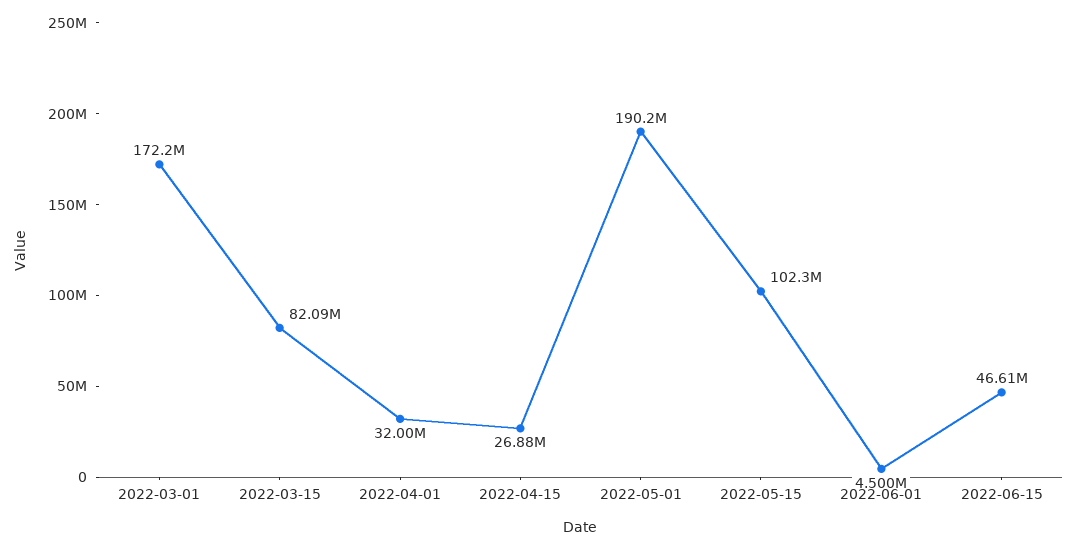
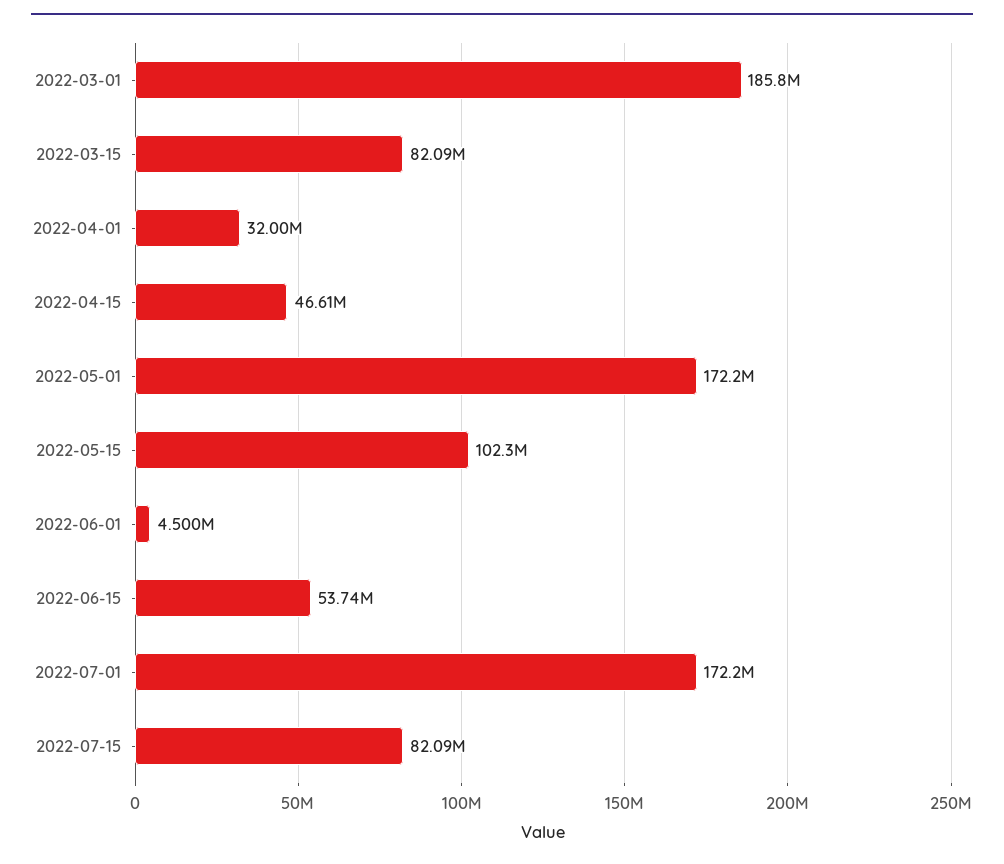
2022-03-01: 172200000 -> 185800000
2022-04-15: 26880000 -> 46610000
2022-05-01: 190200000 -> 172200000
2022-06-15: 46610000 -> 53740000
2022-07-01: none -> 172200000
2022-07-15: none -> 82090000

